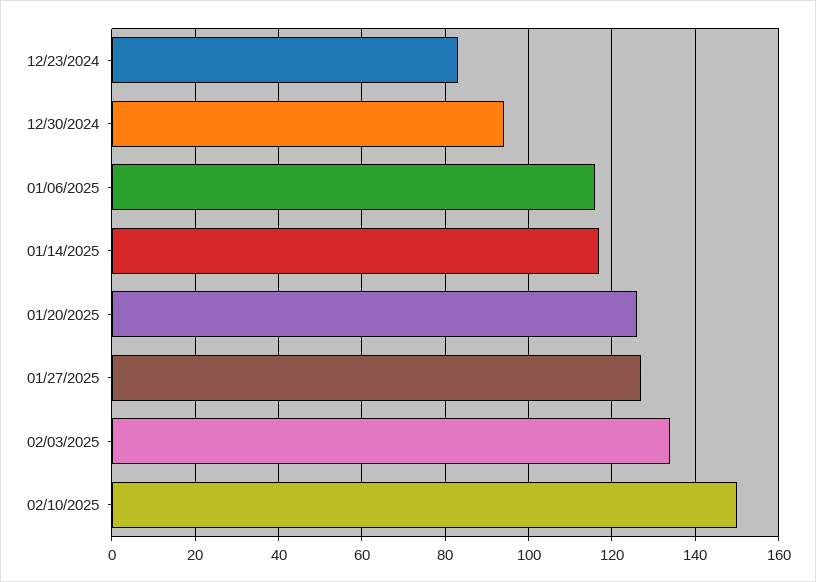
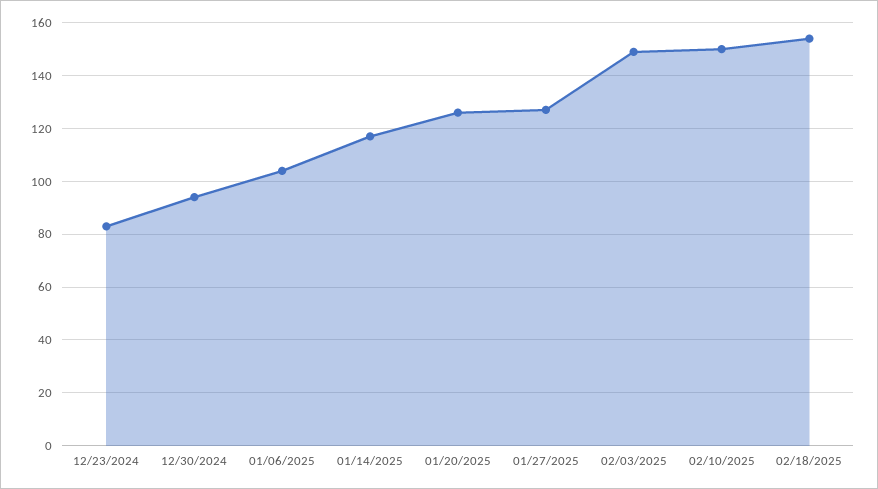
01/06/2025: 115 -> 105
02/03/2025: 135 -> 150
02/18/2025: none -> 155

